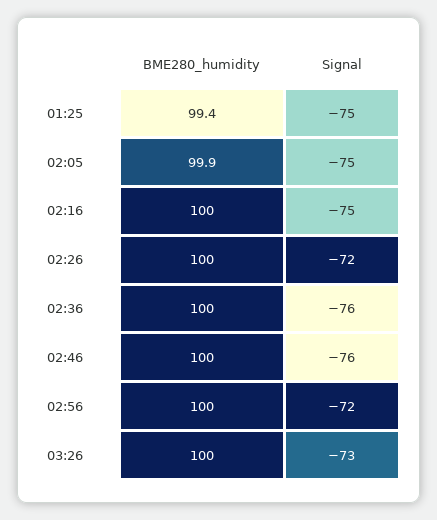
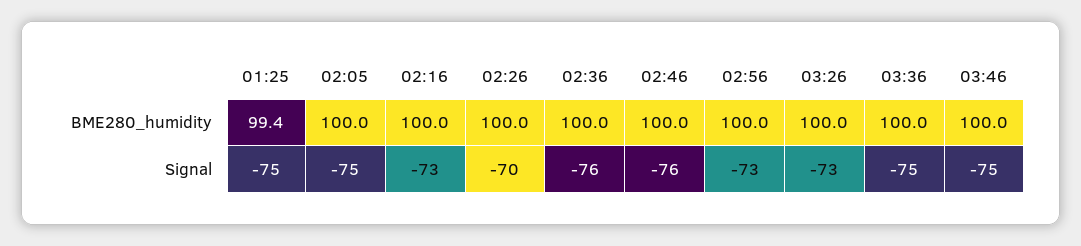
BME280_humidity, 02:05: 99.9 -> 100
Signal, 02:16: -75 -> -73
Signal, 02:26: -72 -> -70
Signal, 02:56: -72 -> -73
BME280_humidity, 03:36: none -> 100
BME280_humidity, 03:46: none -> 100
Signal, 03:36: none -> -75
Signal, 03:46: none -> -75

